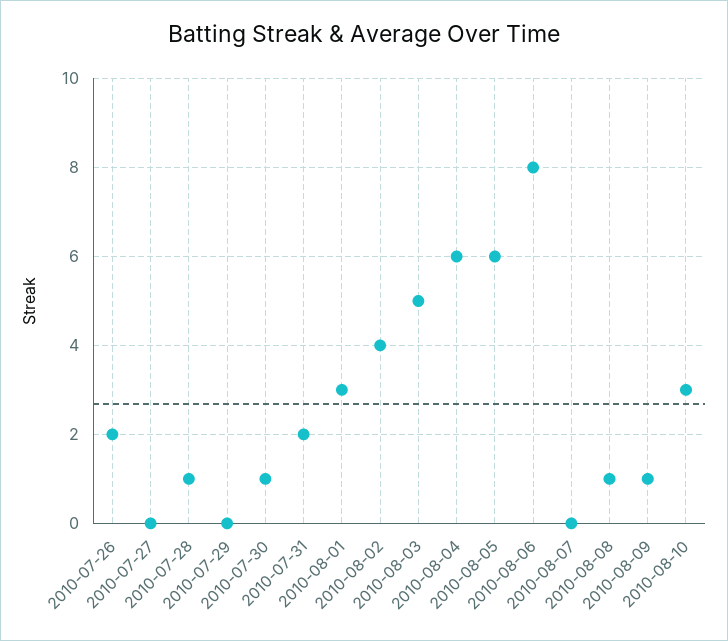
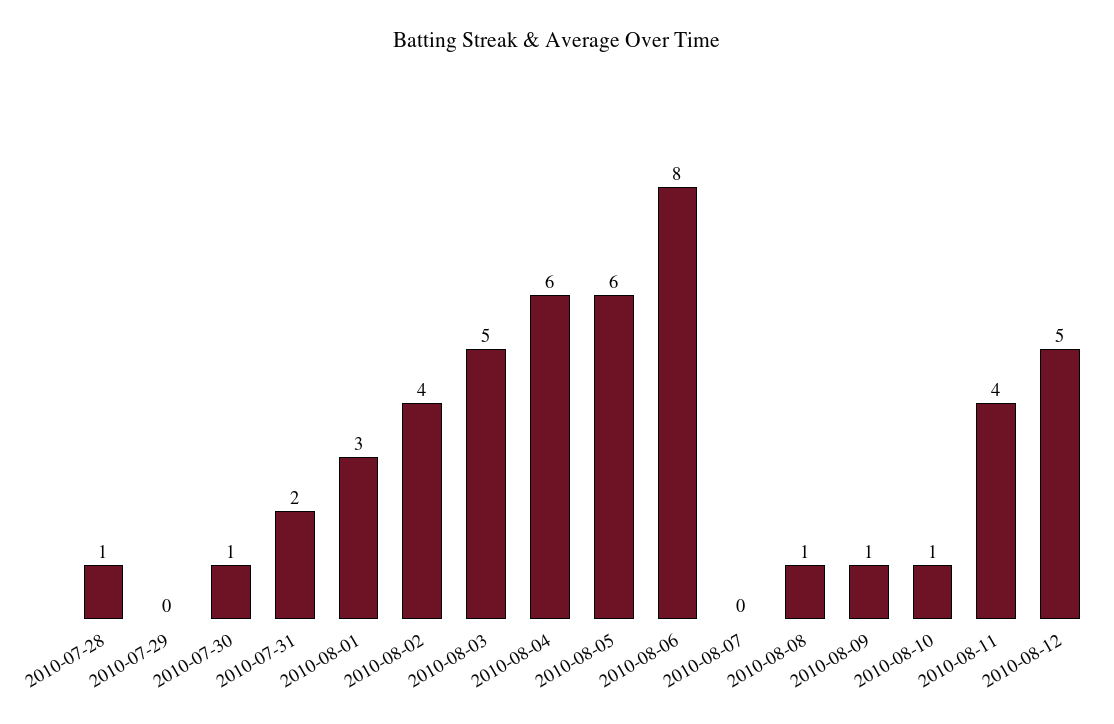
2010-07-26: 2 -> none
2010-07-27: 0 -> none
2010-08-10: 3 -> 1
2010-08-11: none -> 4
2010-08-12: none -> 5

